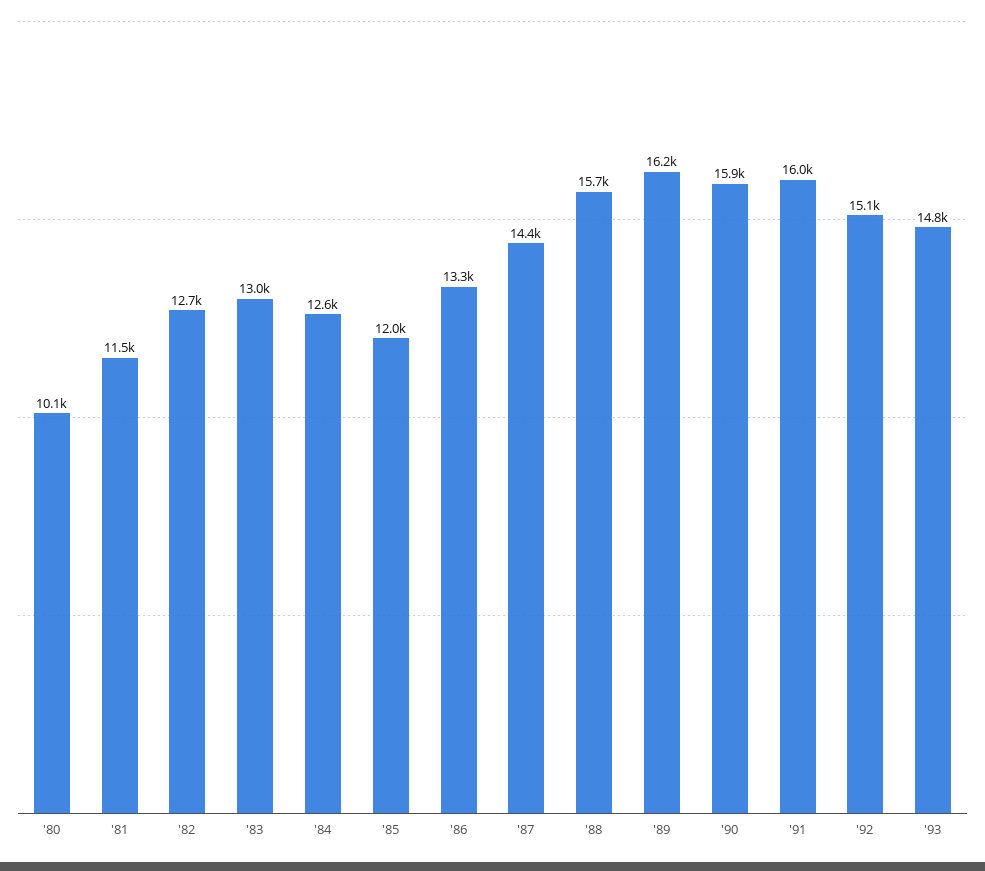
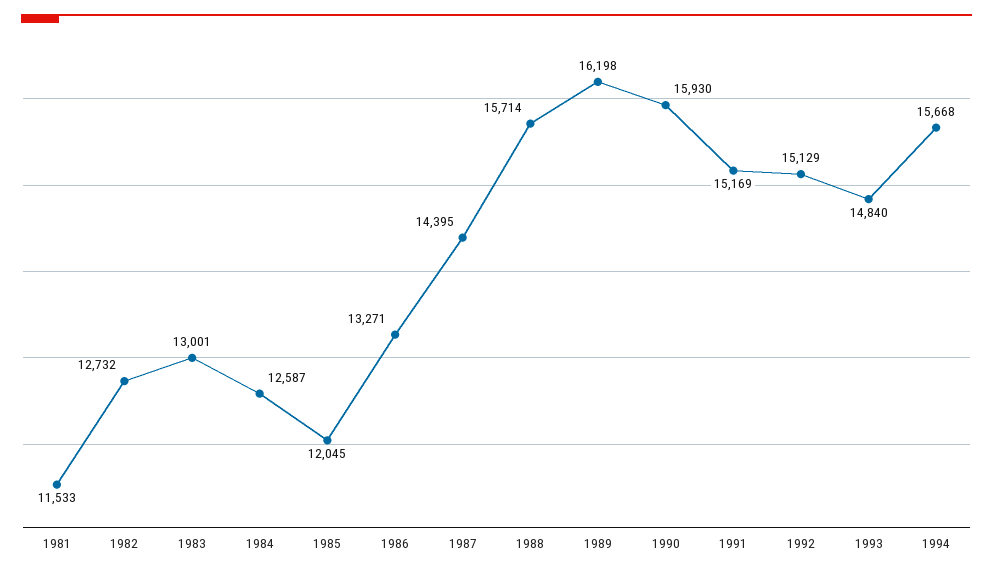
'80: 10100 -> none
'91: 16000 -> 15169
1994: none -> 15668

